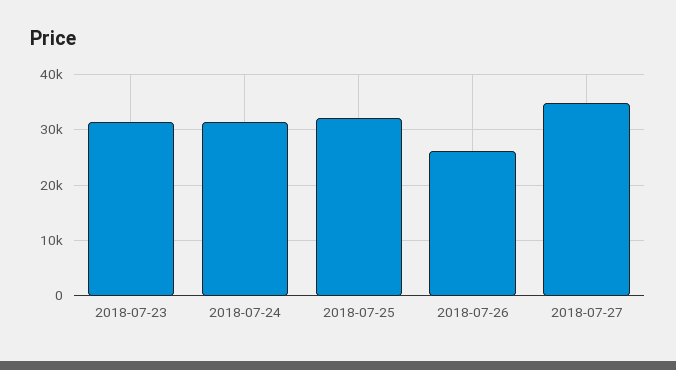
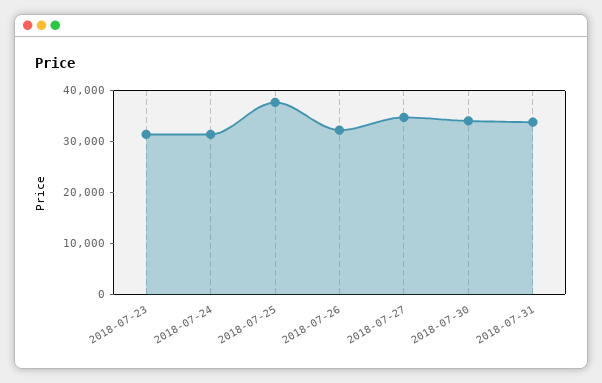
2018-07-25: 32000 -> 38000
2018-07-26: 26000 -> 32000
2018-07-30: none -> 34000
2018-07-31: none -> 34000

